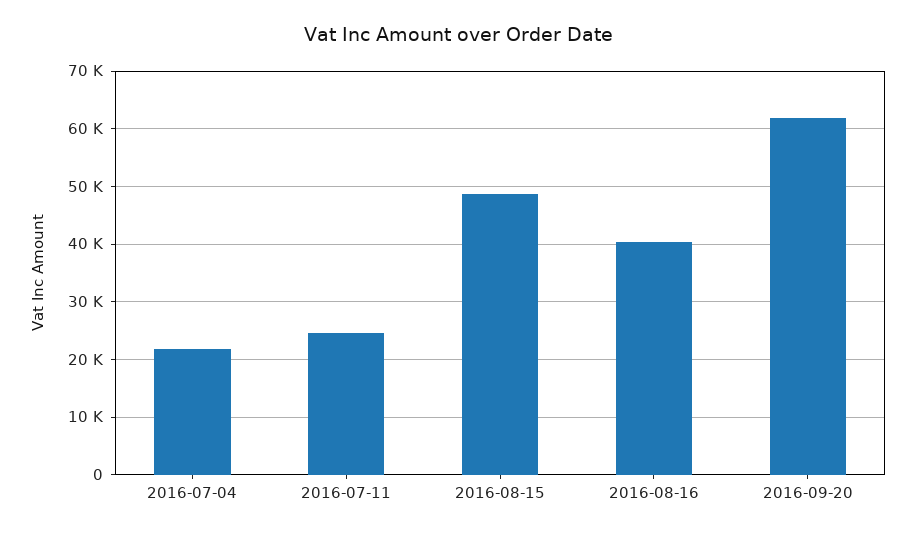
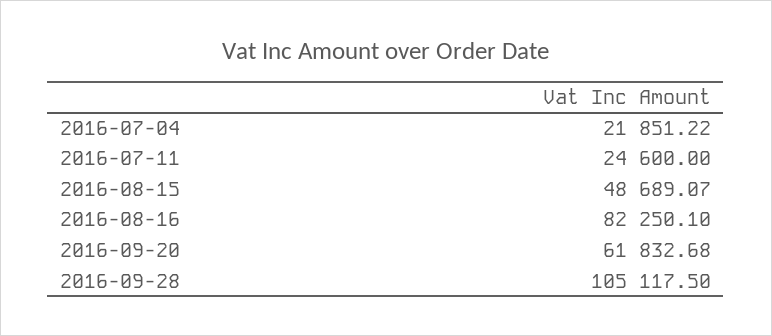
2016-08-16: 40000 -> 82250.1
2016-09-28: none -> 105117.5

